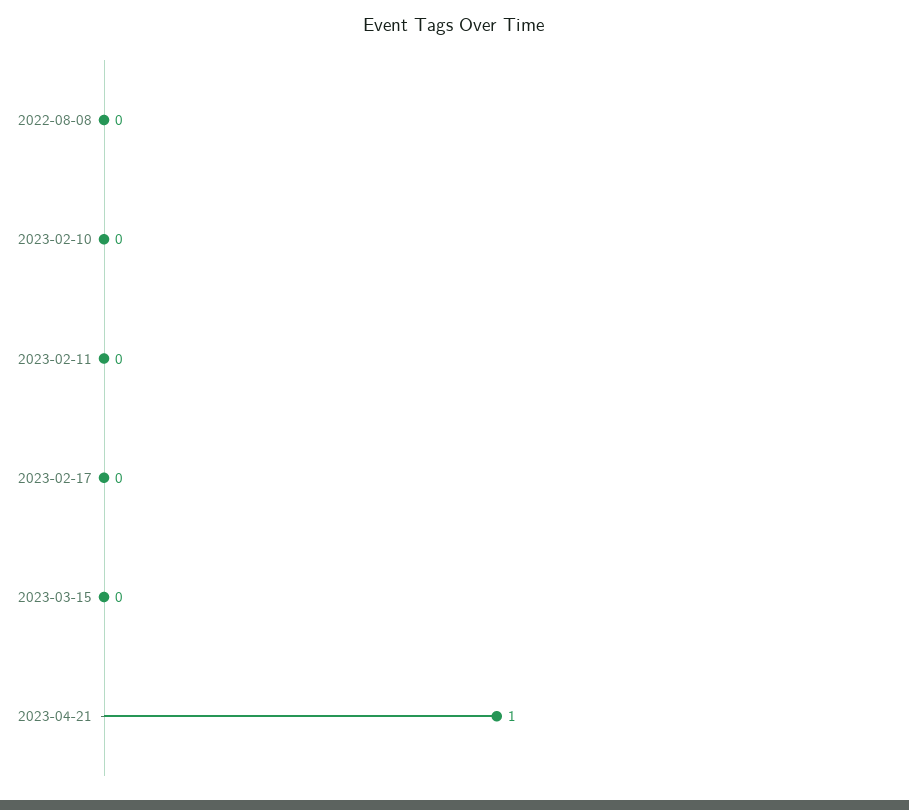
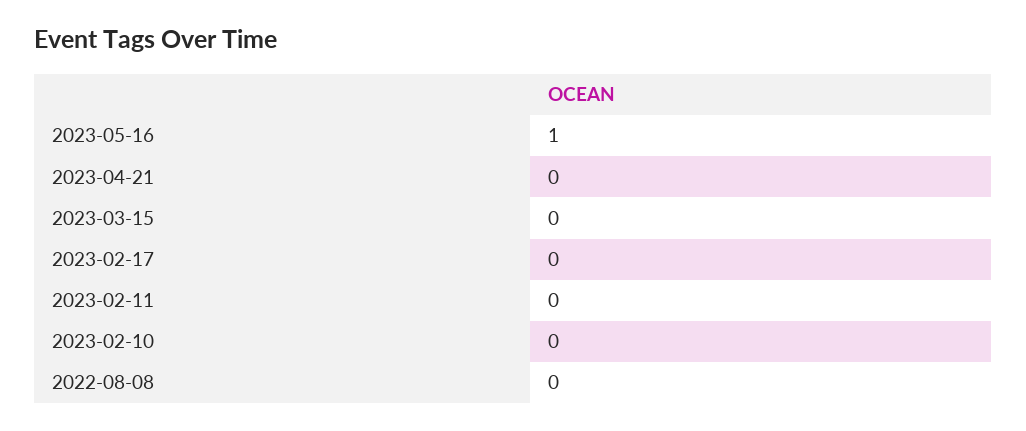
2023-04-21: 1 -> 0
2023-05-16: none -> 1

